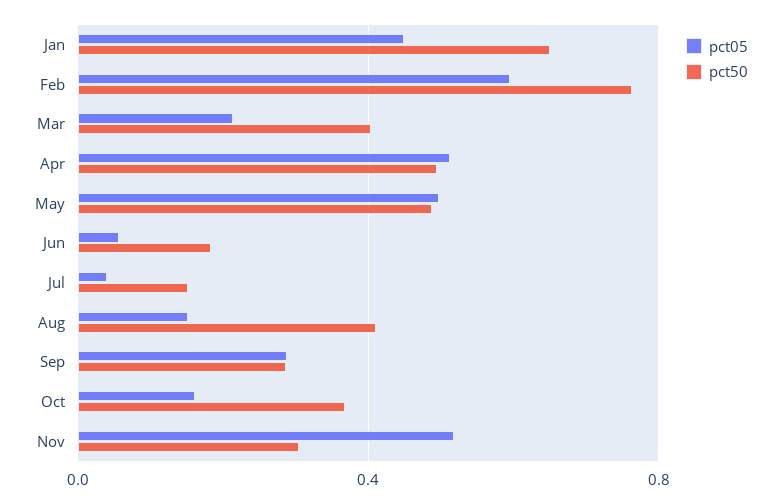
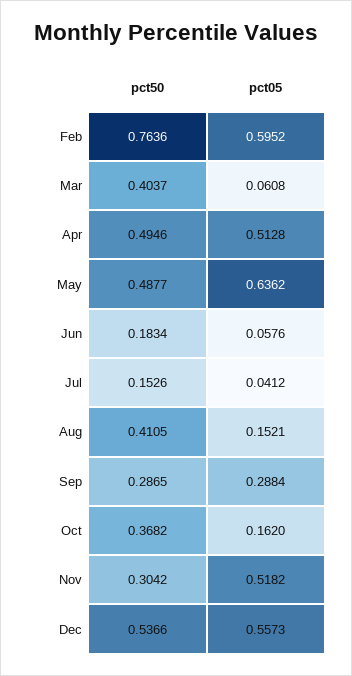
pct05, Jan: 0.45 -> none
pct50, Jan: 0.65 -> none
pct05, Mar: 0.2 -> 0.0608
pct05, May: 0.5 -> 0.6362
pct50, Dec: none -> 0.5366
pct05, Dec: none -> 0.5573

